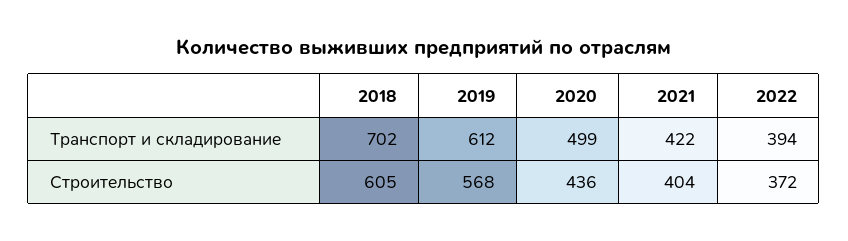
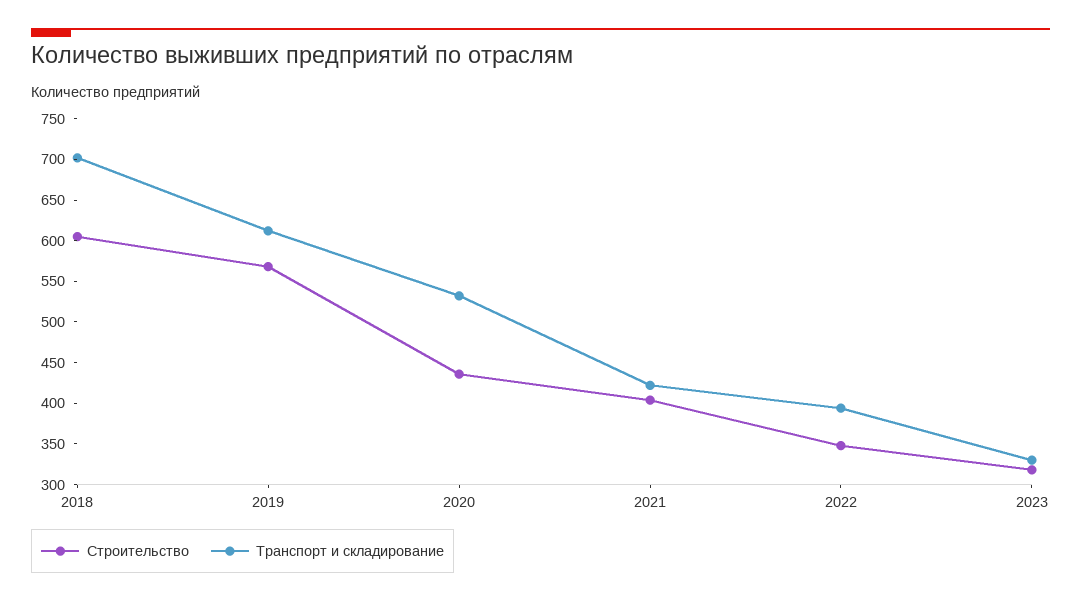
Транспорт и складирование, 2020: 499 -> 530
Строительство, 2022: 372 -> 350
Строительство, 2023: none -> 320
Транспорт и складирование, 2023: none -> 330

